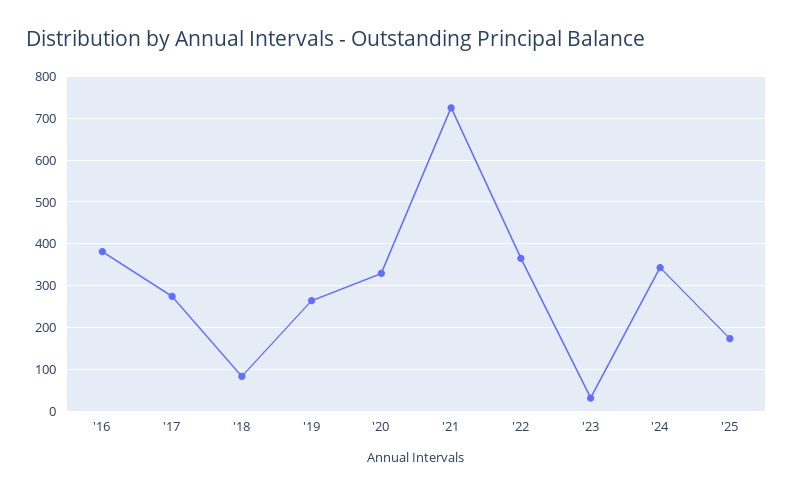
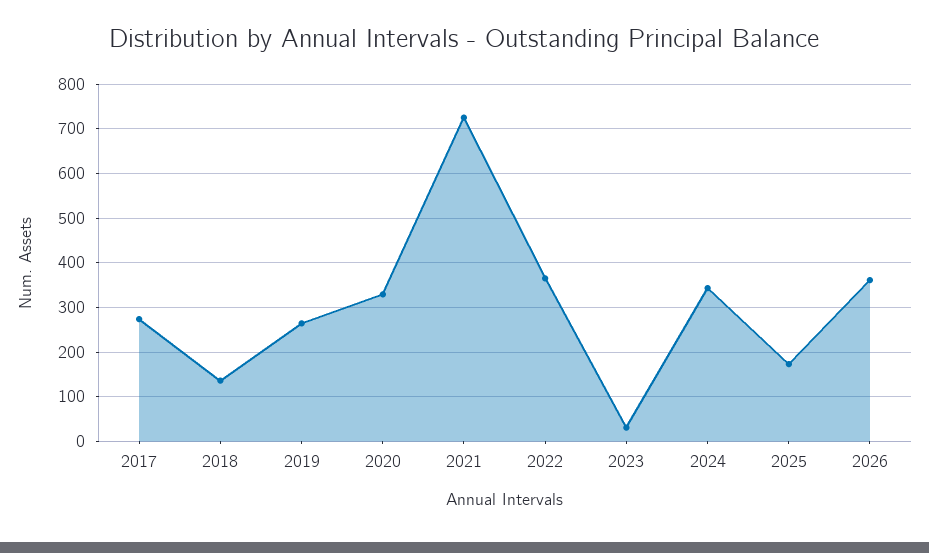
'16: 380 -> none
'18: 80 -> 140
2026: none -> 360

